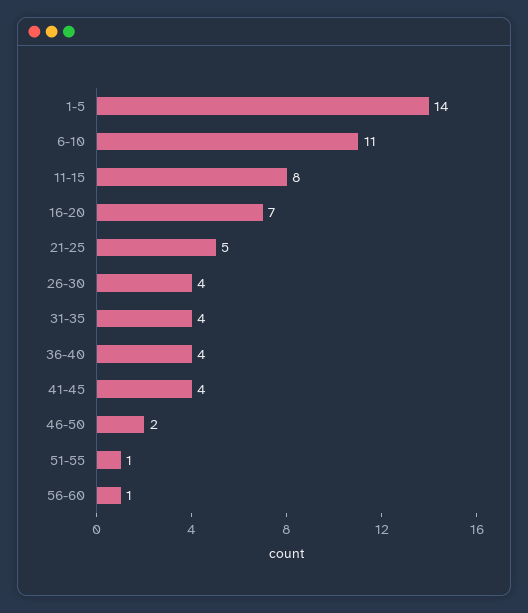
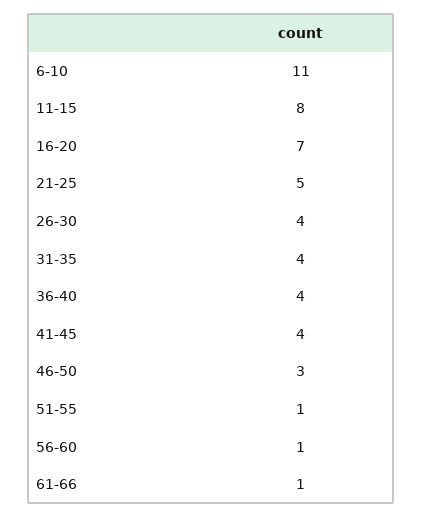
1-5: 14 -> none
46-50: 2 -> 3
61-66: none -> 1

